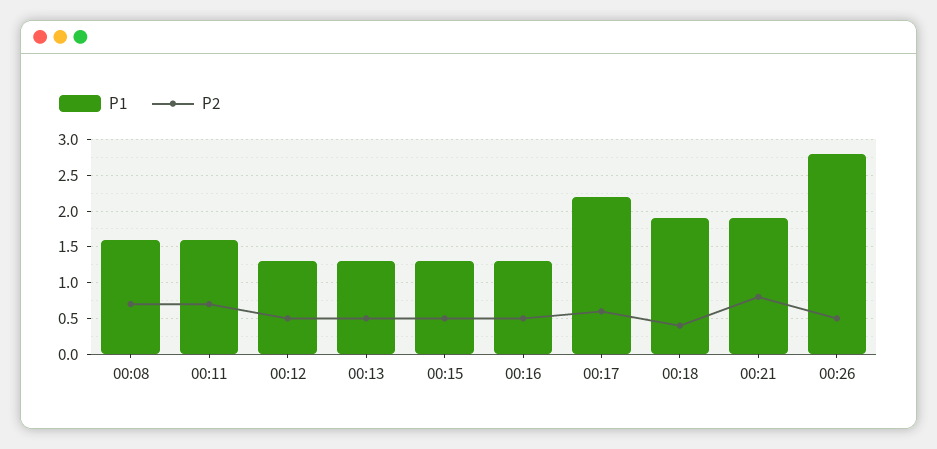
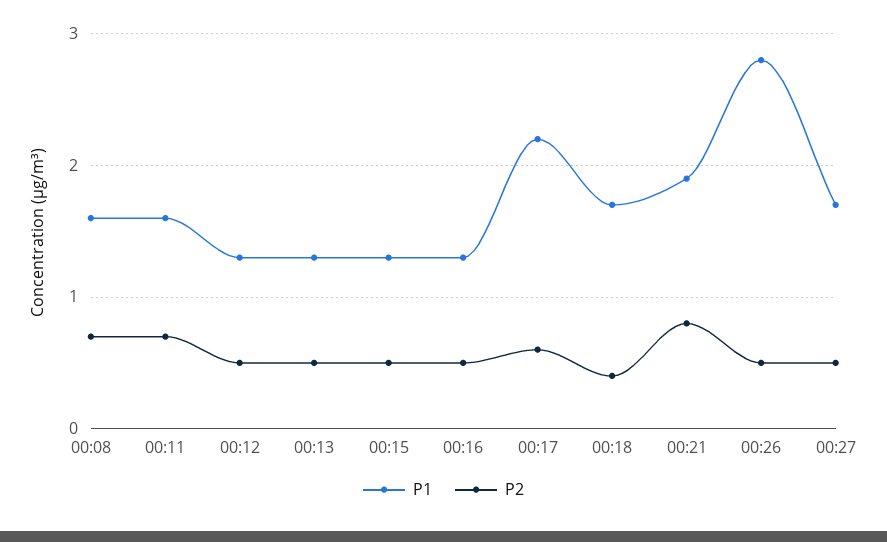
P1, 00:18: 1.9 -> 1.7
P1, 00:27: none -> 1.7
P2, 00:27: none -> 0.5

